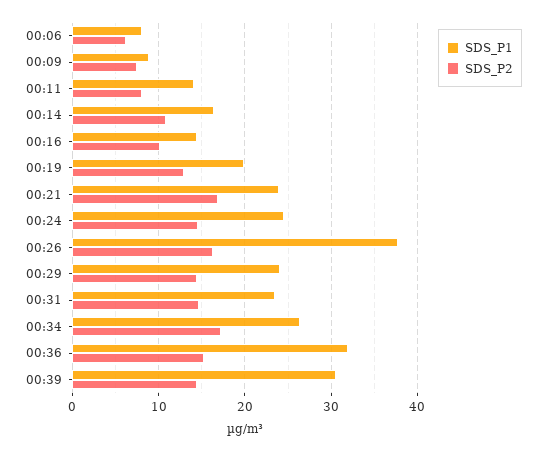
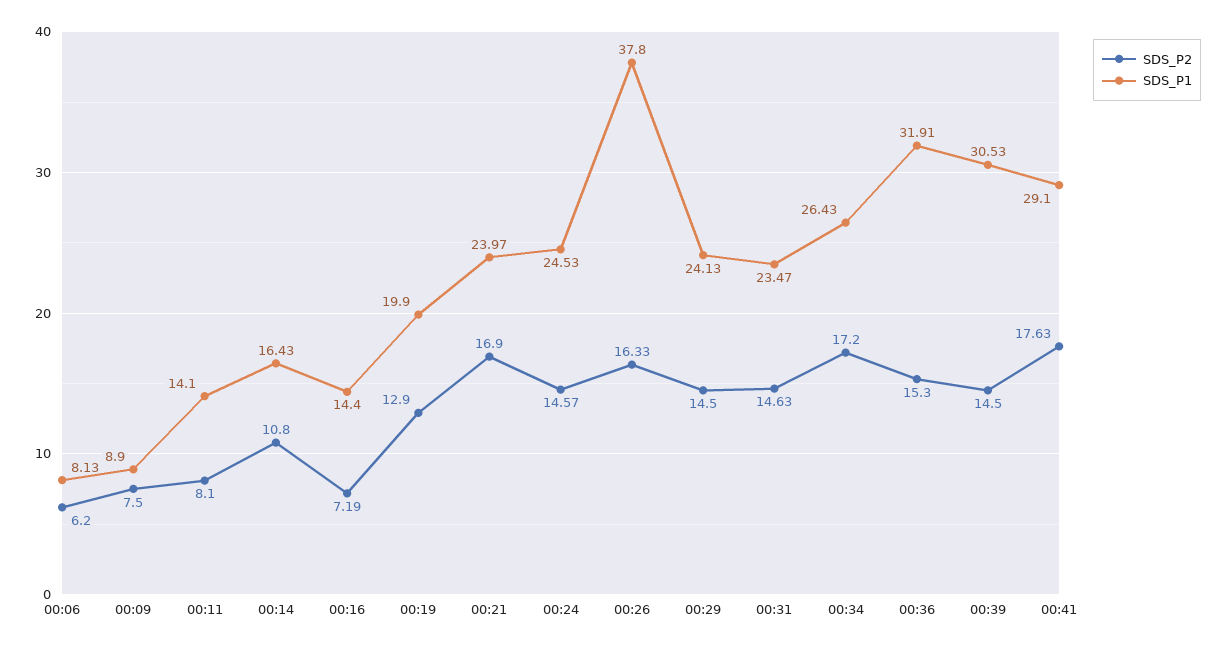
SDS_P2, 00:16: 10 -> 7.19
SDS_P2, 00:41: none -> 17.63
SDS_P1, 00:41: none -> 29.1

